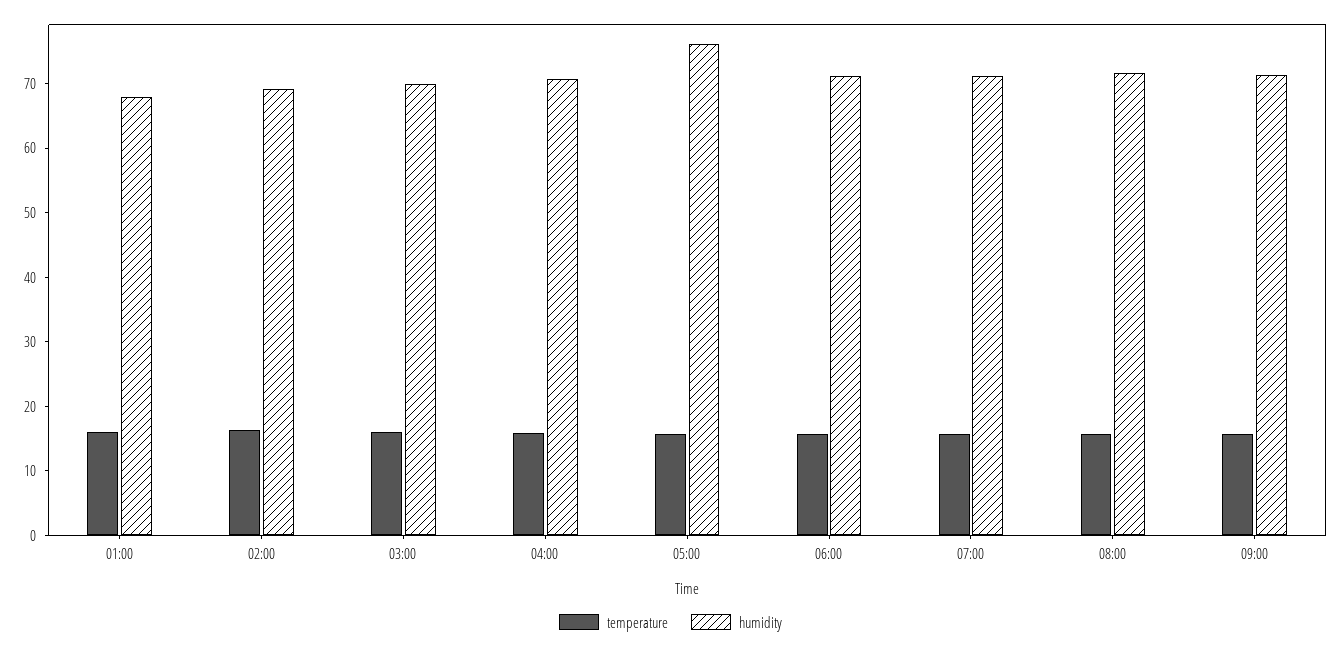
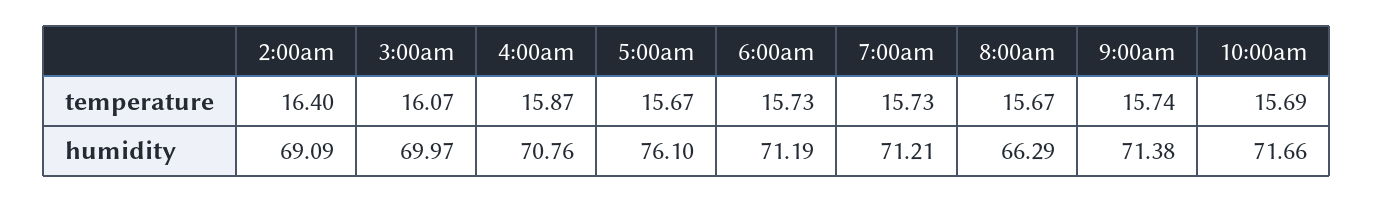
temperature, 01:00: 16 -> none
humidity, 01:00: 68 -> none
humidity, 08:00: 72 -> 66.29
temperature, 10:00am: none -> 15.69
humidity, 10:00am: none -> 71.66

